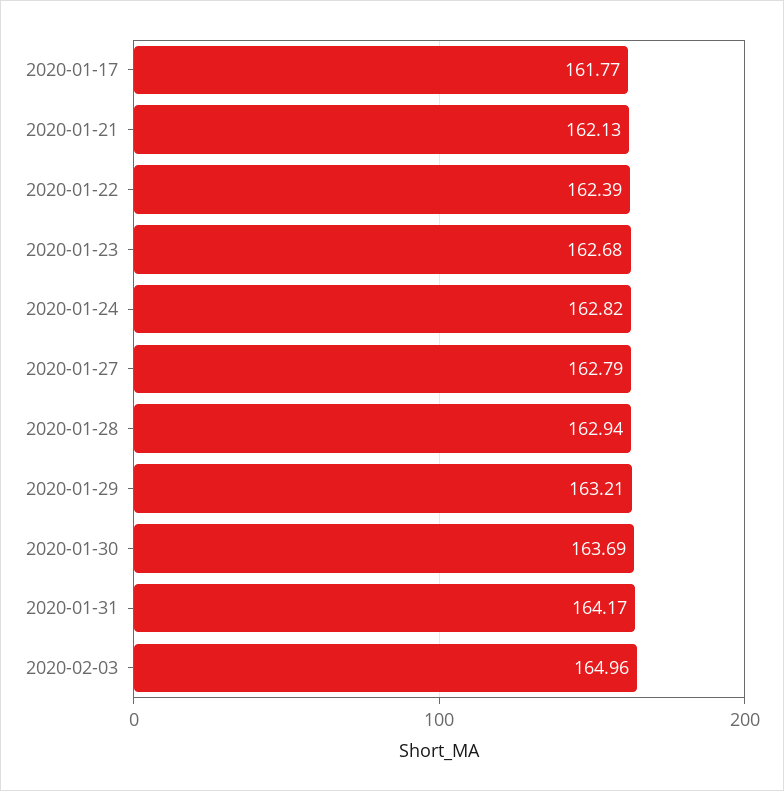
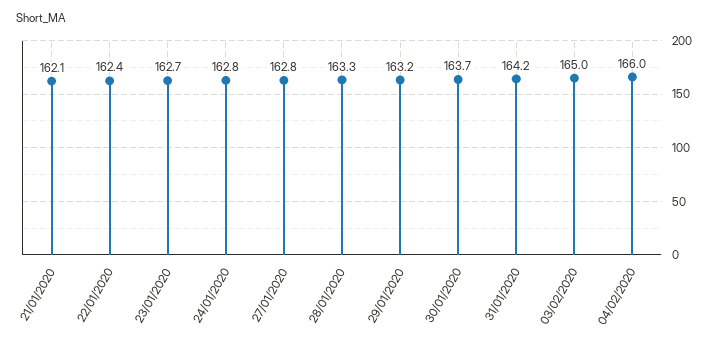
2020-01-17: 161.77 -> none
2020-01-28: 162.94 -> 163.3
04/02/2020: none -> 166

